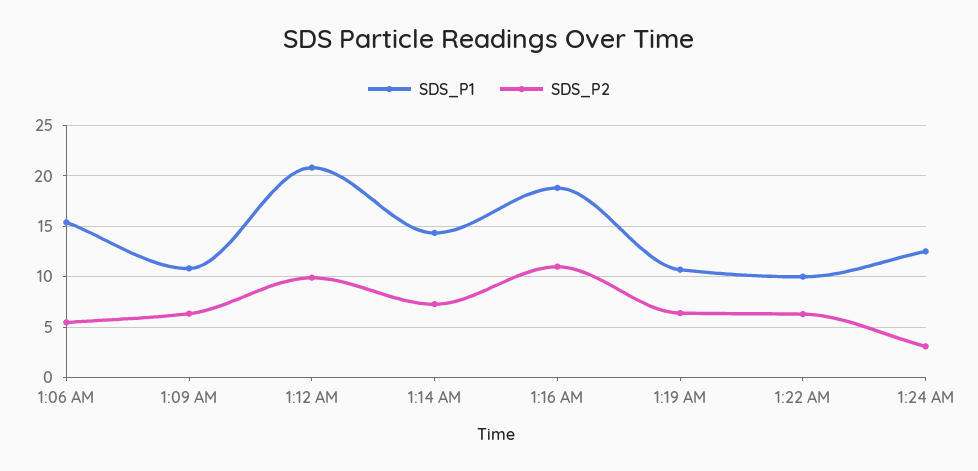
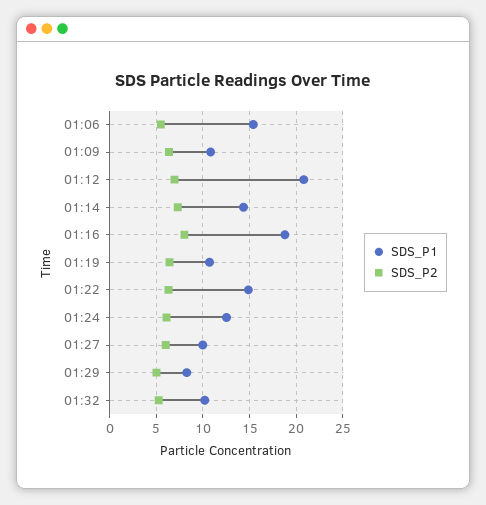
SDS_P2, 1:12 AM: 10 -> 7
SDS_P2, 1:16 AM: 11 -> 8
SDS_P1, 1:22 AM: 10 -> 15
SDS_P2, 1:24 AM: 3 -> 6
SDS_P1, 01:27: none -> 10
SDS_P2, 01:27: none -> 6
SDS_P1, 01:29: none -> 8
SDS_P2, 01:29: none -> 5
SDS_P1, 01:32: none -> 10
SDS_P2, 01:32: none -> 5

